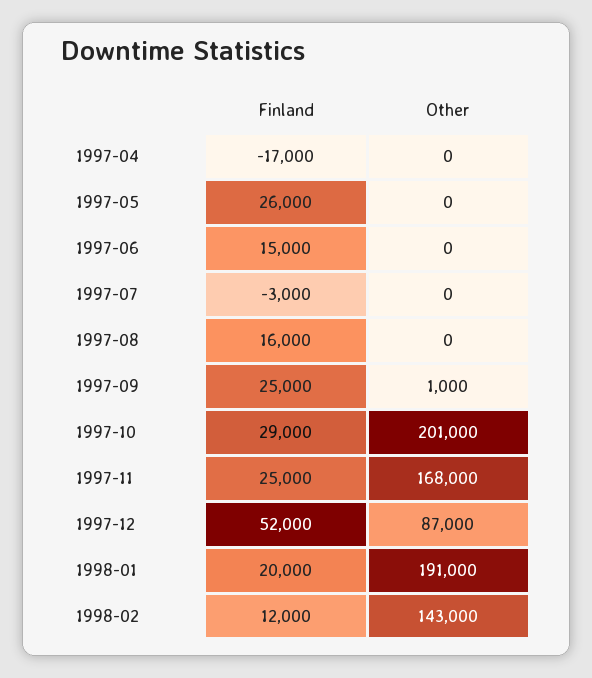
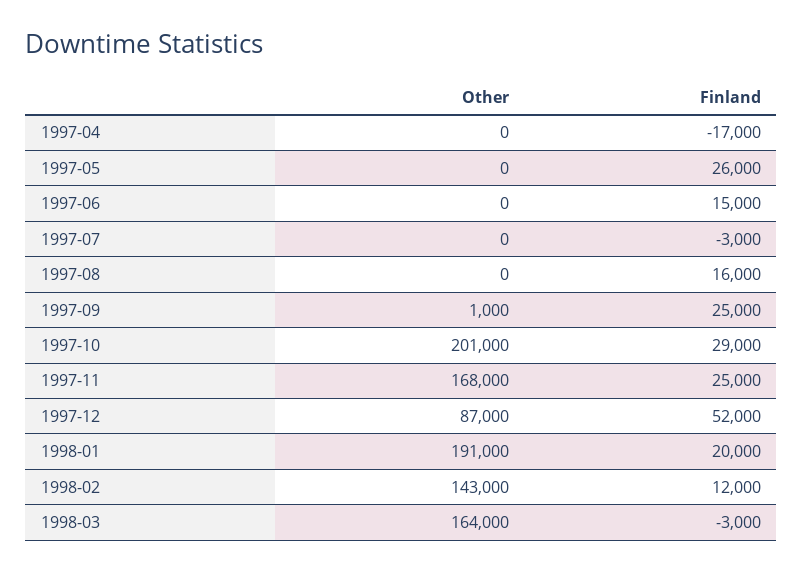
Other, 1998-03: none -> 164000
Finland, 1998-03: none -> -3000

